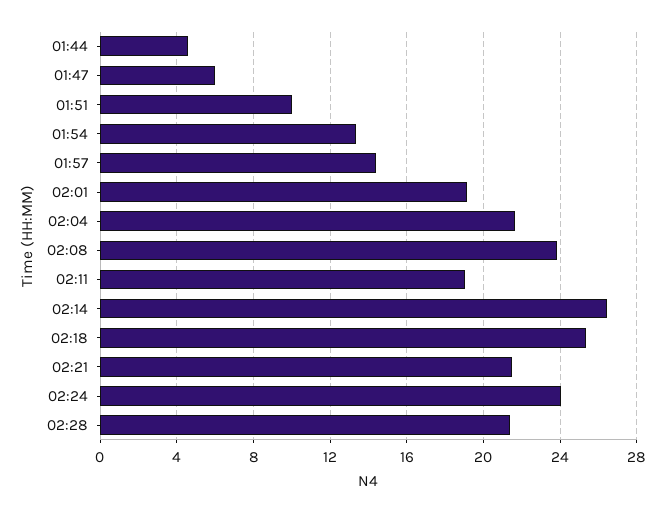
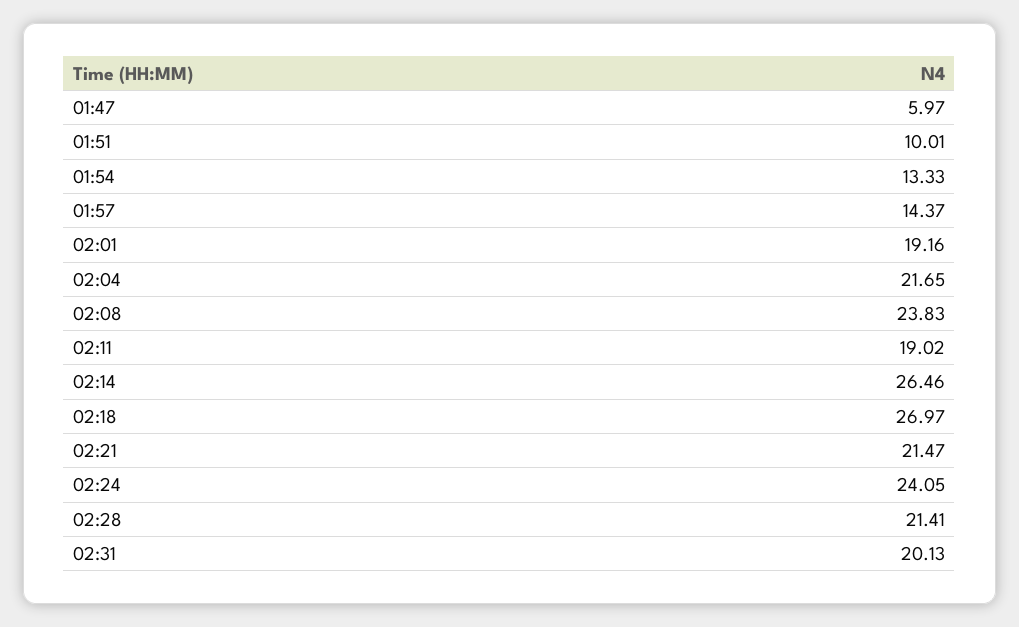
01:44: 4.5 -> none
02:18: 25.5 -> 26.97
02:31: none -> 20.13

